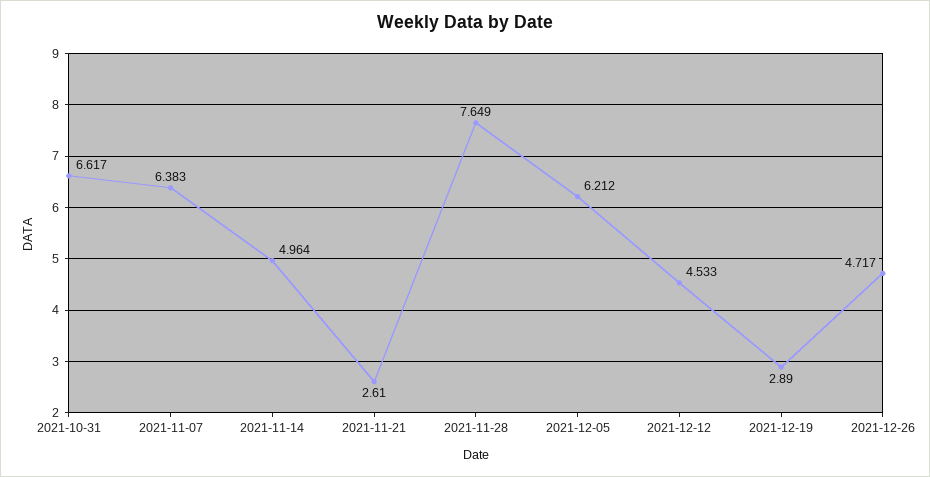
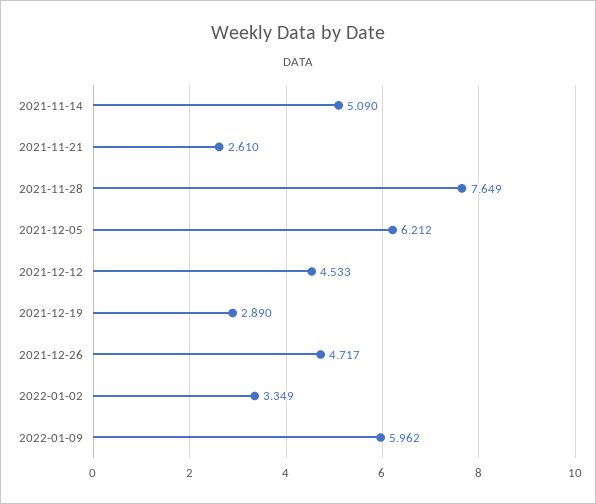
2021-10-31: 6.617 -> none
2021-11-07: 6.383 -> none
2021-11-14: 4.964 -> 5.09
2022-01-02: none -> 3.349
2022-01-09: none -> 5.962

